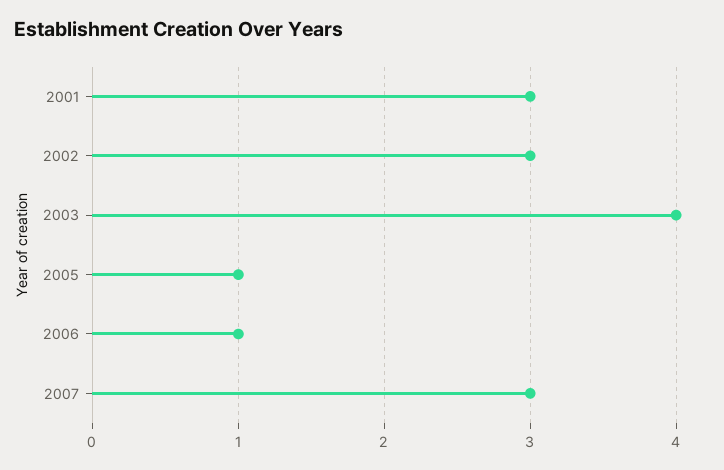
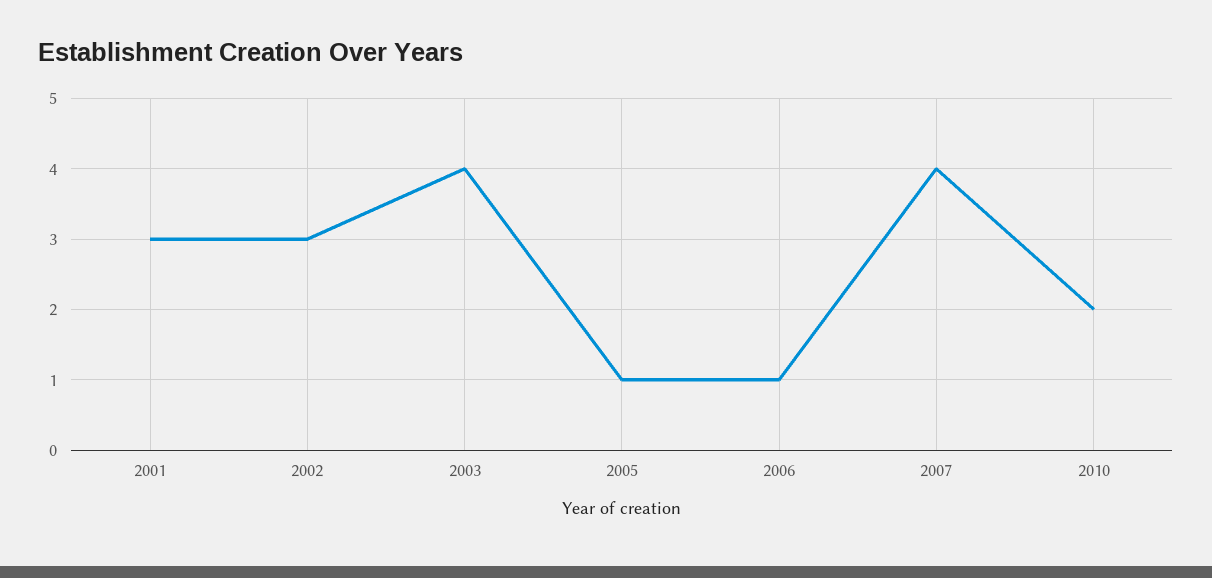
2007: 3 -> 4
2010: none -> 2

